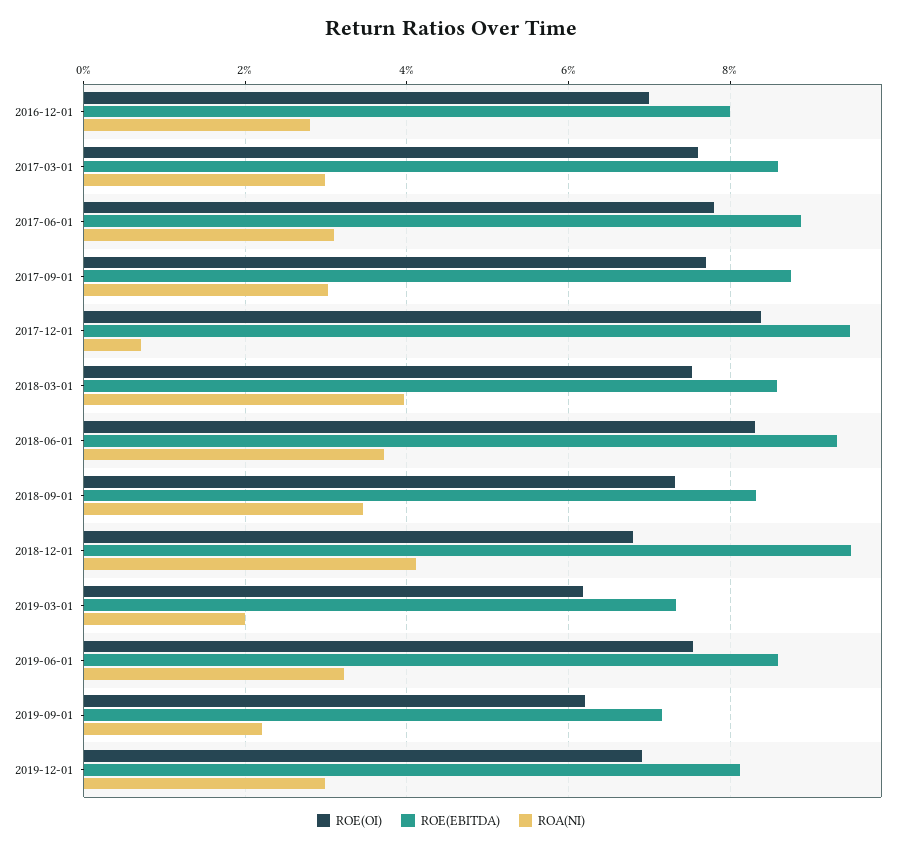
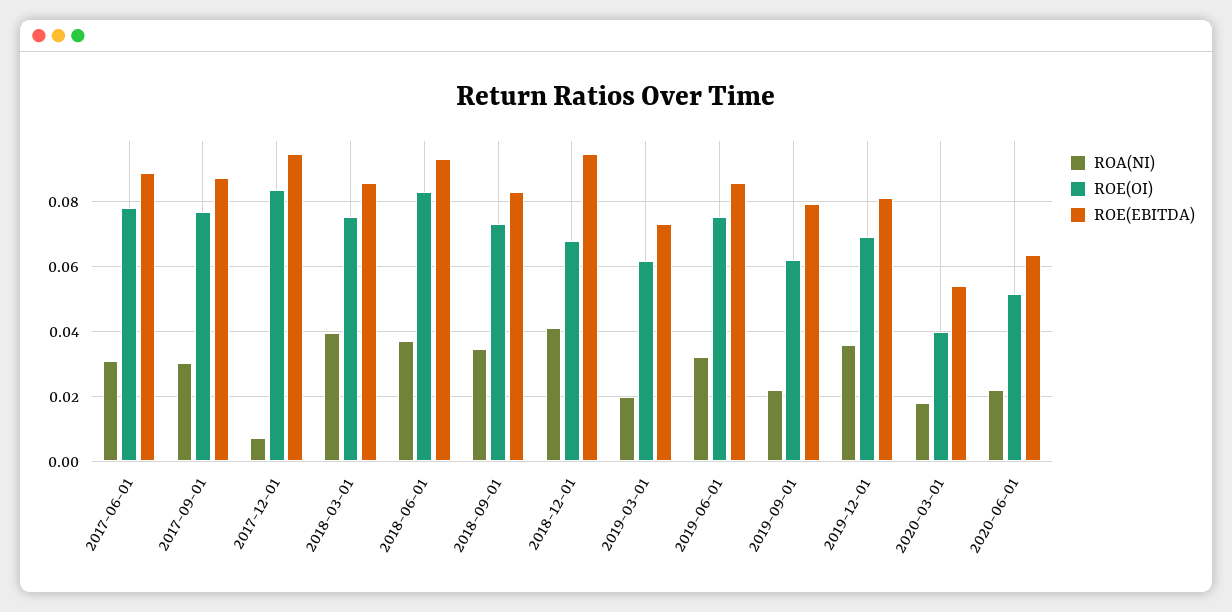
ROE(OI), 2016-12-01: 0.07 -> none
ROE(EBITDA), 2016-12-01: 0.08 -> none
ROA(NI), 2016-12-01: 0.028 -> none
ROE(OI), 2017-03-01: 0.076 -> none
ROE(EBITDA), 2017-03-01: 0.086 -> none
ROA(NI), 2017-03-01: 0.03 -> none
ROE(EBITDA), 2019-09-01: 0.072 -> 0.08
ROA(NI), 2019-12-01: 0.03 -> 0.036
ROA(NI), 2020-03-01: none -> 0.018
ROE(OI), 2020-03-01: none -> 0.04
ROE(EBITDA), 2020-03-01: none -> 0.054
ROA(NI), 2020-06-01: none -> 0.022
ROE(OI), 2020-06-01: none -> 0.052
ROE(EBITDA), 2020-06-01: none -> 0.064

